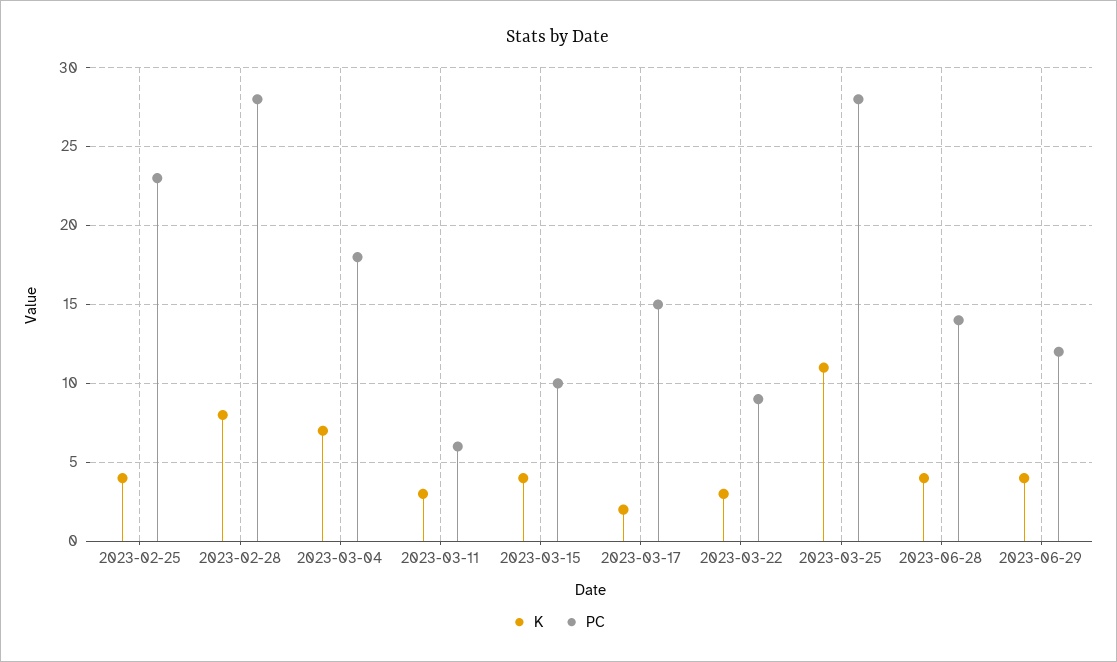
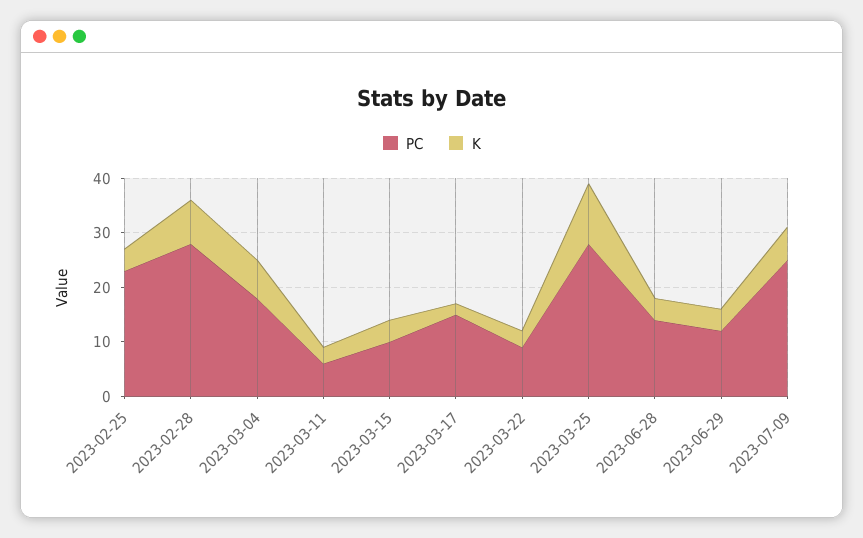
PC, 2023-07-09: none -> 25
K, 2023-07-09: none -> 5

